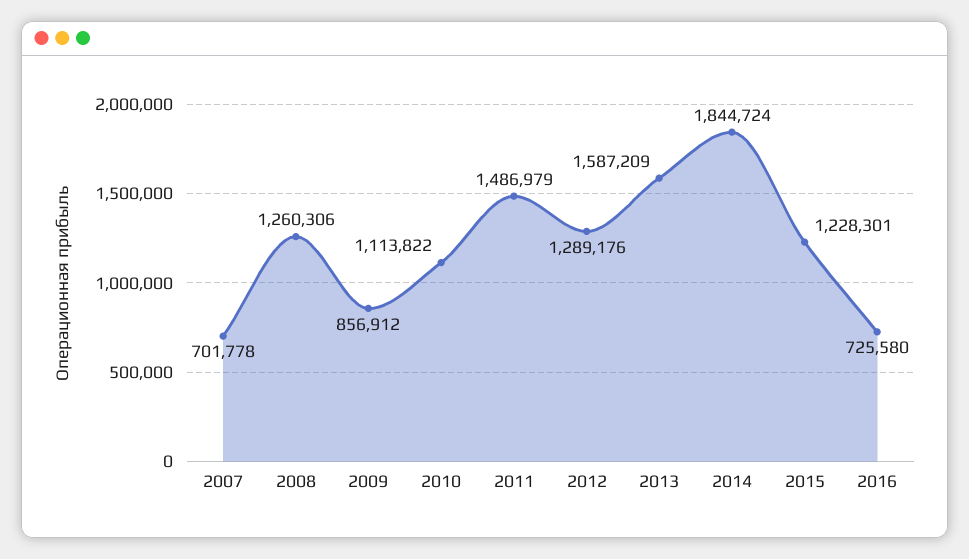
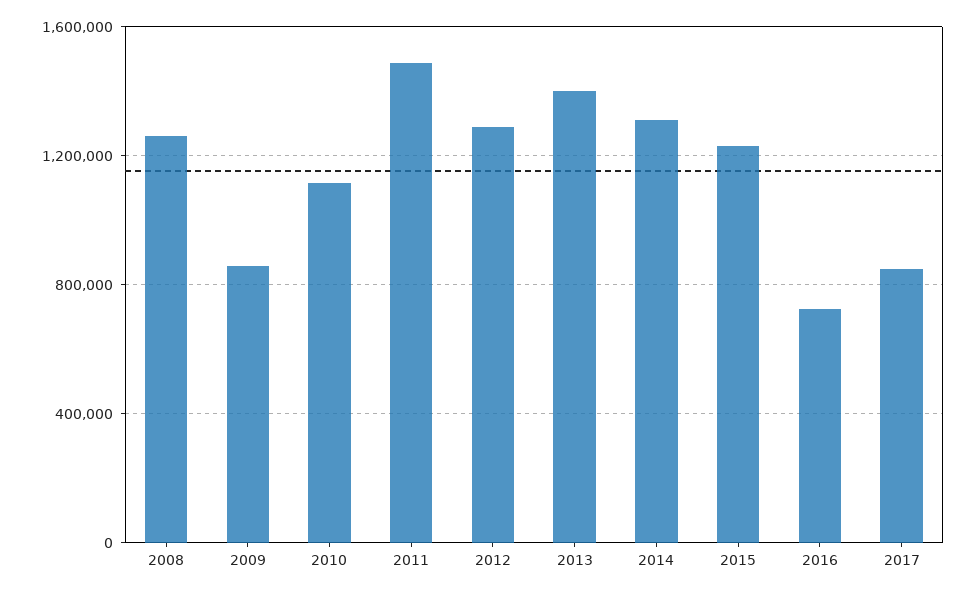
2007: 701778 -> none
2013: 1587209 -> 1400000
2014: 1844724 -> 1300000
2017: none -> 850000

